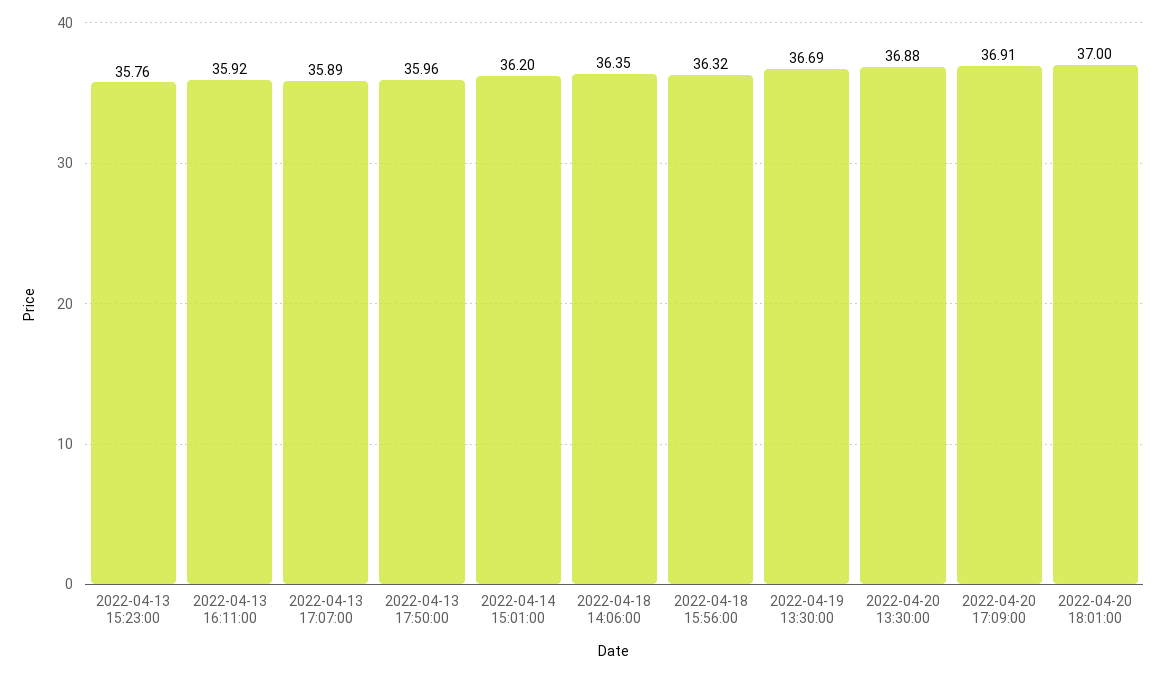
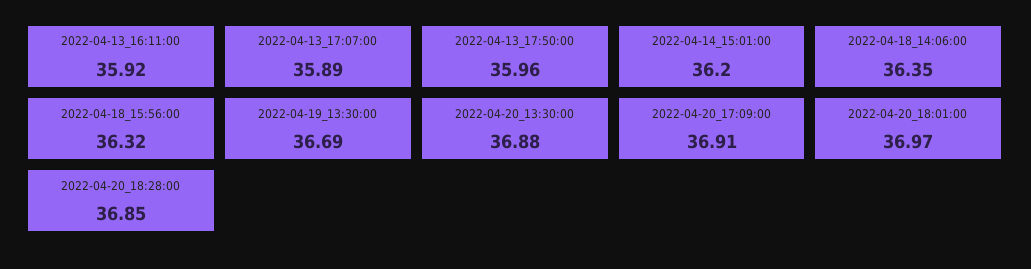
2022-04-13 15:23:00: 35.76 -> none
2022-04-20 18:01:00: 37 -> 36.97
2022-04-20_18:28:00: none -> 36.85

